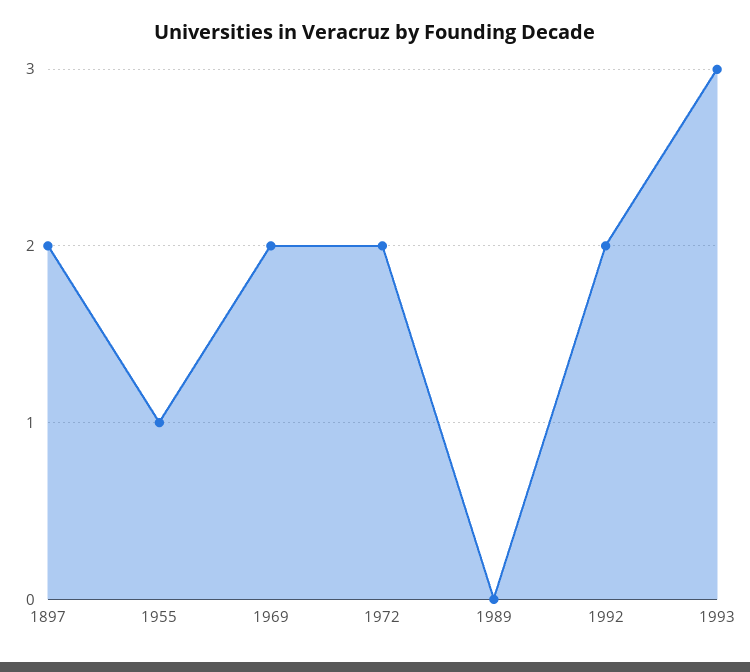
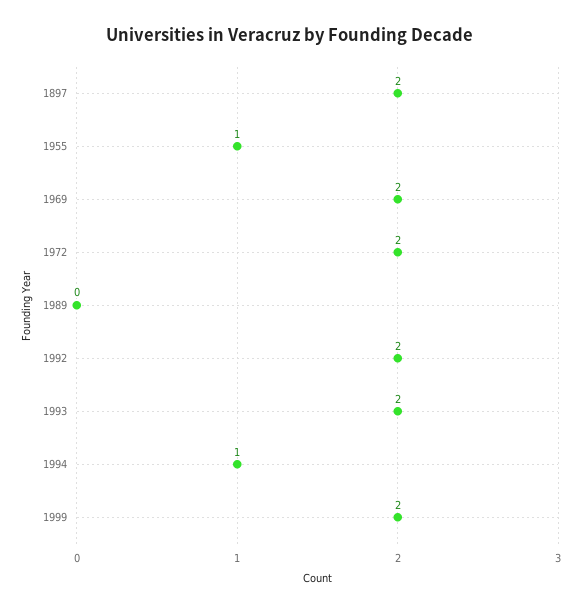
1993: 3 -> 2
1994: none -> 1
1999: none -> 2

